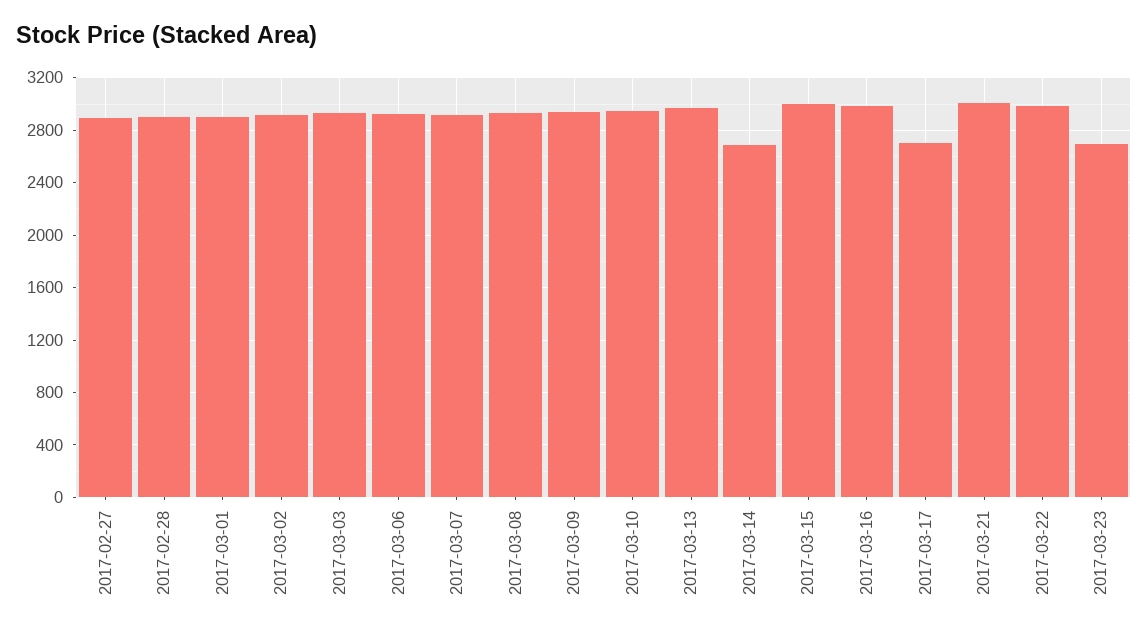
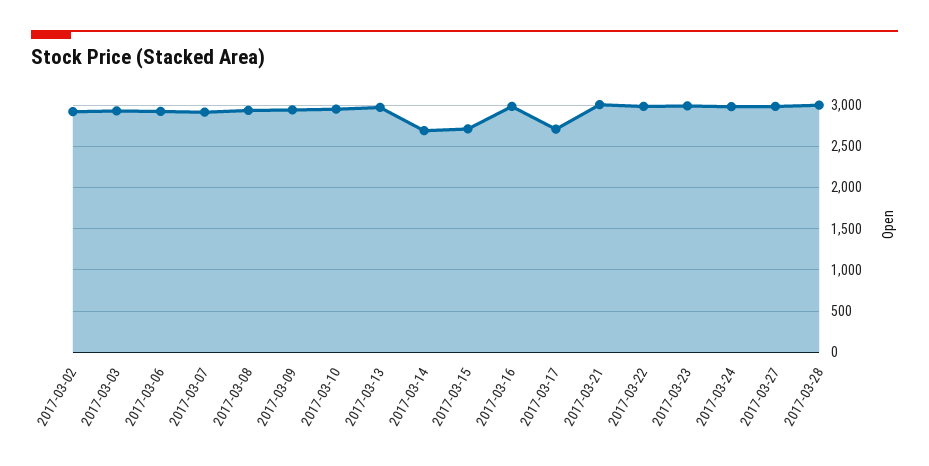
2017-02-27: 2900 -> none
2017-02-28: 2900 -> none
2017-03-01: 2900 -> none
2017-03-15: 3000 -> 2700
2017-03-23: 2700 -> 3000
2017-03-24: none -> 3000
2017-03-27: none -> 3000
2017-03-28: none -> 3000

